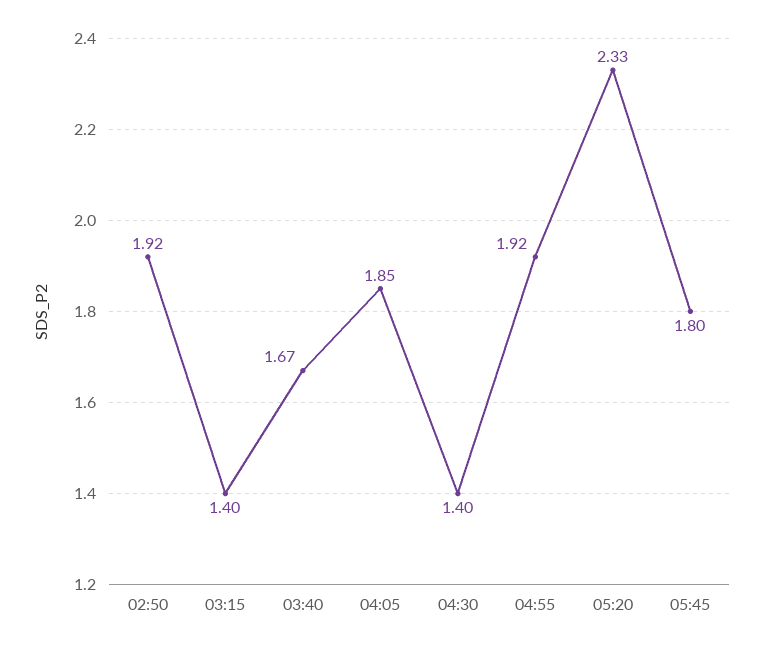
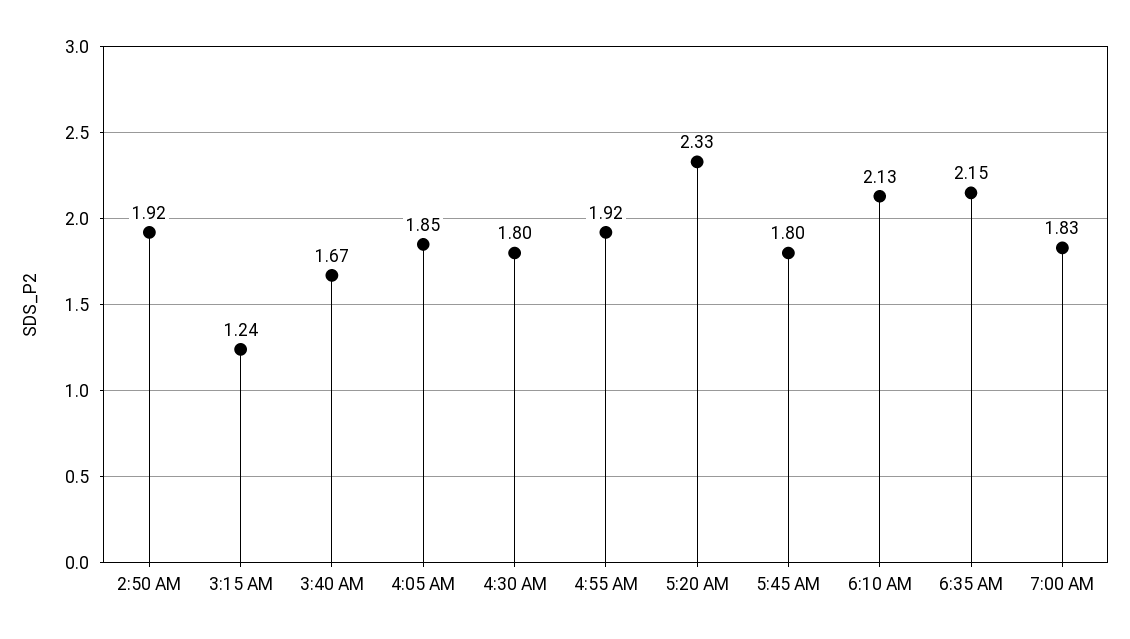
03:15: 1.4 -> 1.24
04:30: 1.4 -> 1.8
6:10 AM: none -> 2.13
6:35 AM: none -> 2.15
7:00 AM: none -> 1.83

